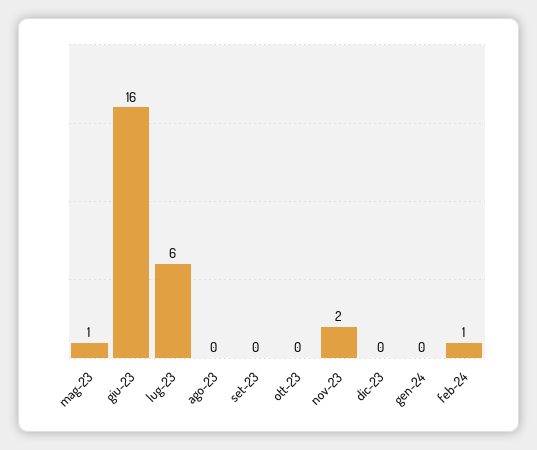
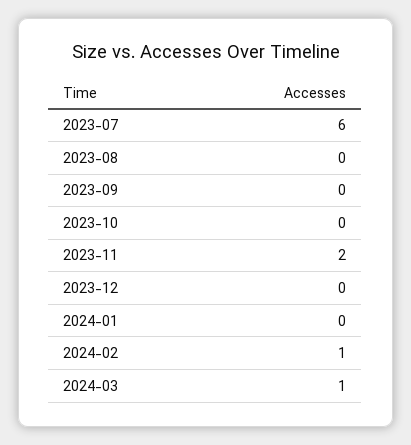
mag-23: 1 -> none
giu-23: 16 -> none
2024-03: none -> 1

